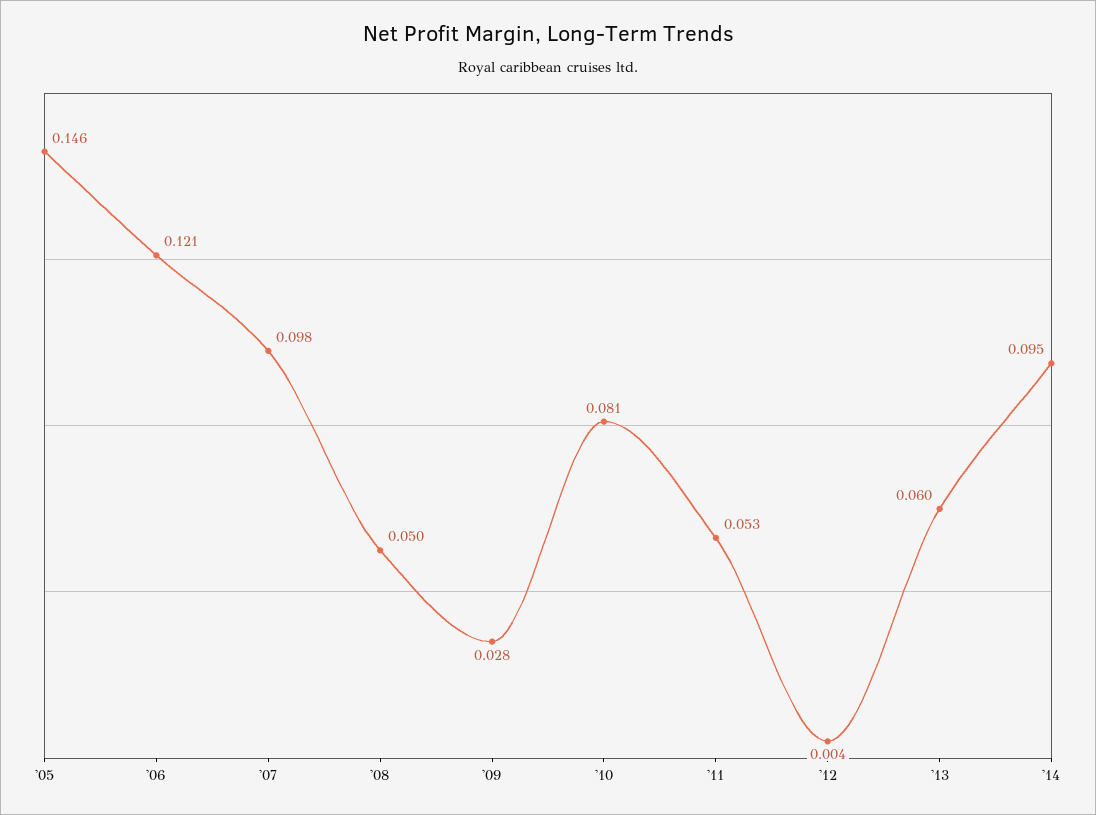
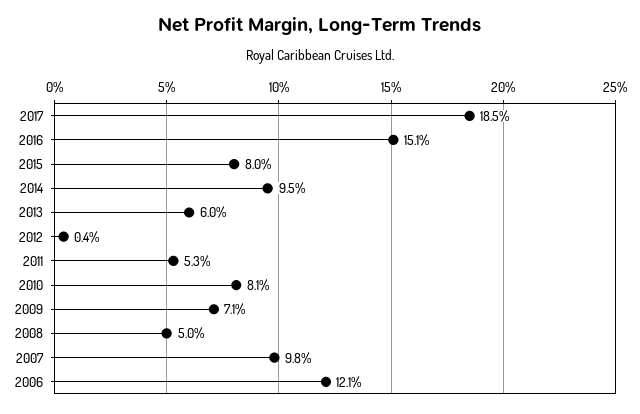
'05: 0.146 -> none
'09: 0.028 -> 0.071
2017: none -> 0.185
2016: none -> 0.151
2015: none -> 0.08

